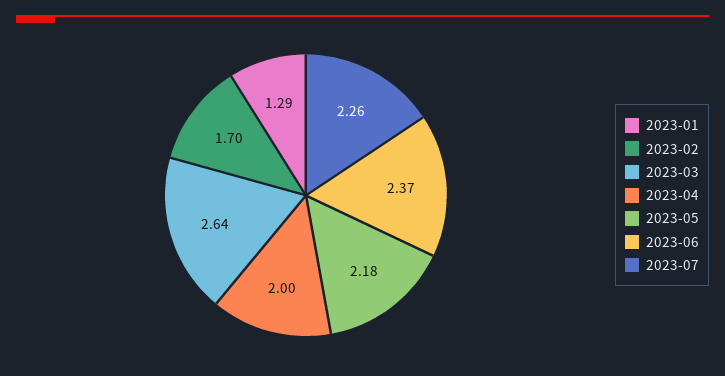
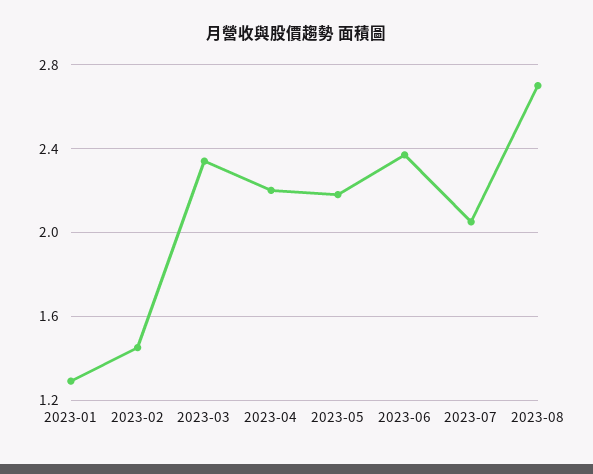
2023-02: 1.7 -> 1.45
2023-03: 2.64 -> 2.35
2023-04: 2 -> 2.2
2023-07: 2.26 -> 2.05
2023-08: none -> 2.7

